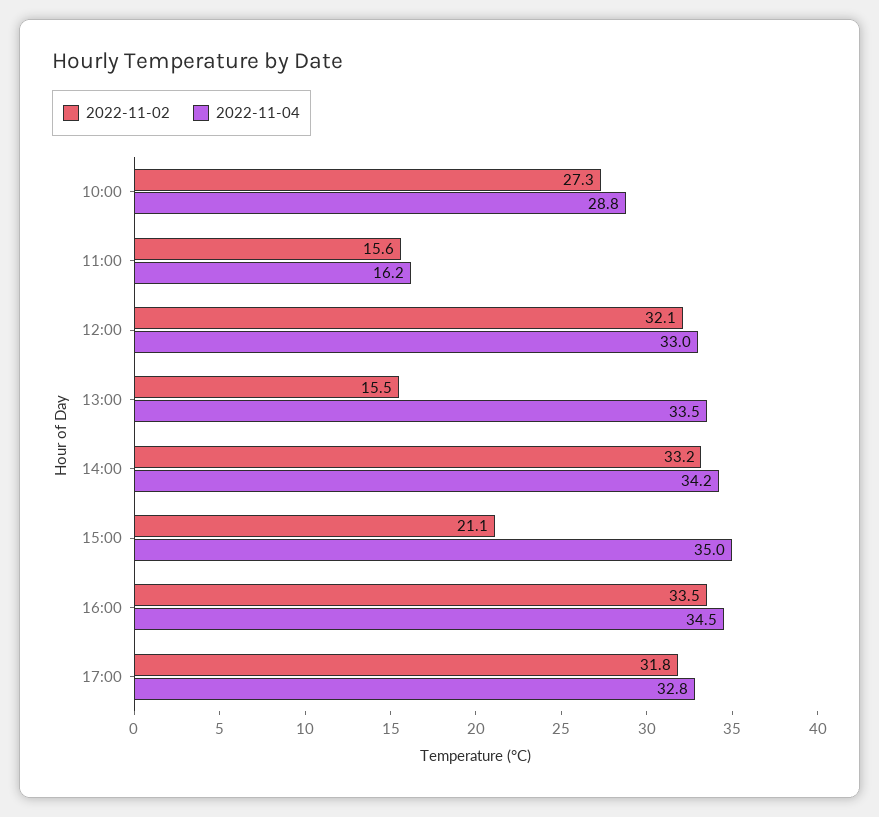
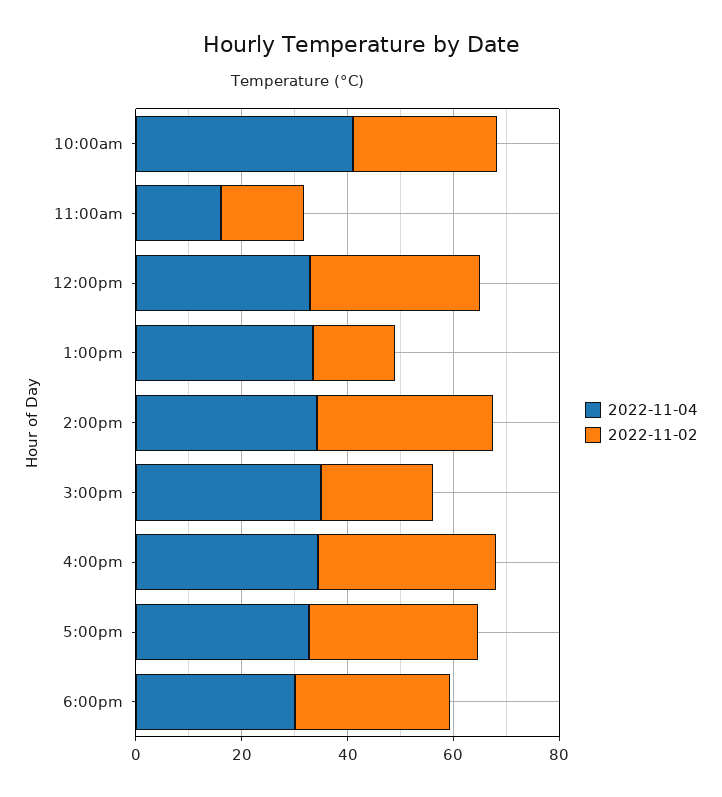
2022-11-04, 10:00: 28.8 -> 40
2022-11-04, 6:00pm: none -> 30
2022-11-02, 6:00pm: none -> 30

